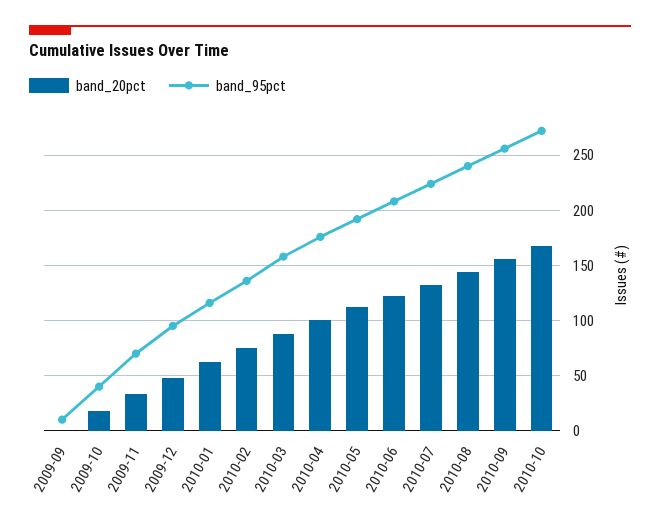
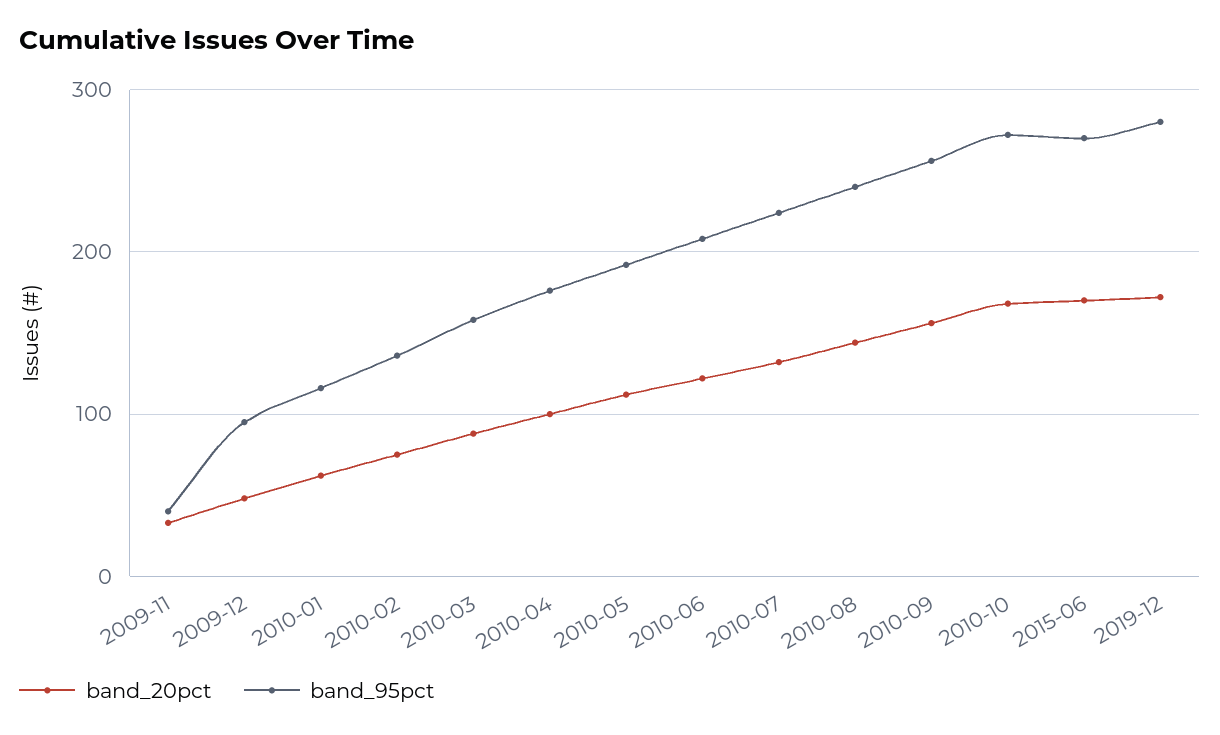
band_20pct, 2009-09: 0 -> none
band_95pct, 2009-09: 10 -> none
band_20pct, 2009-10: 20 -> none
band_95pct, 2009-10: 40 -> none
band_95pct, 2009-11: 70 -> 40
band_20pct, 2015-06: none -> 170
band_95pct, 2015-06: none -> 270
band_20pct, 2019-12: none -> 170
band_95pct, 2019-12: none -> 280

